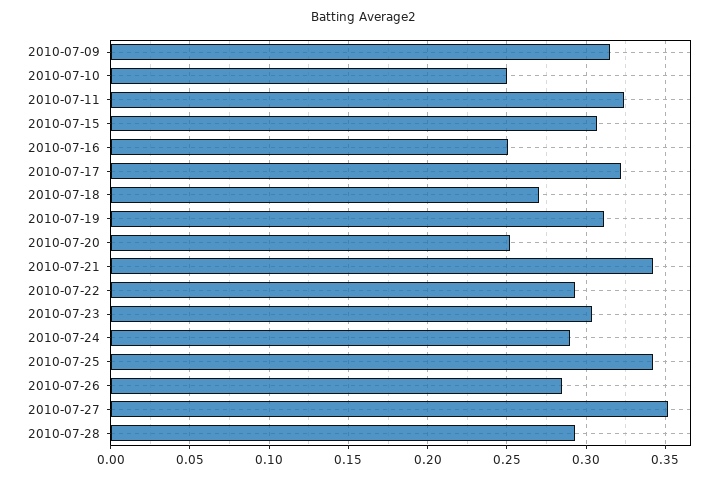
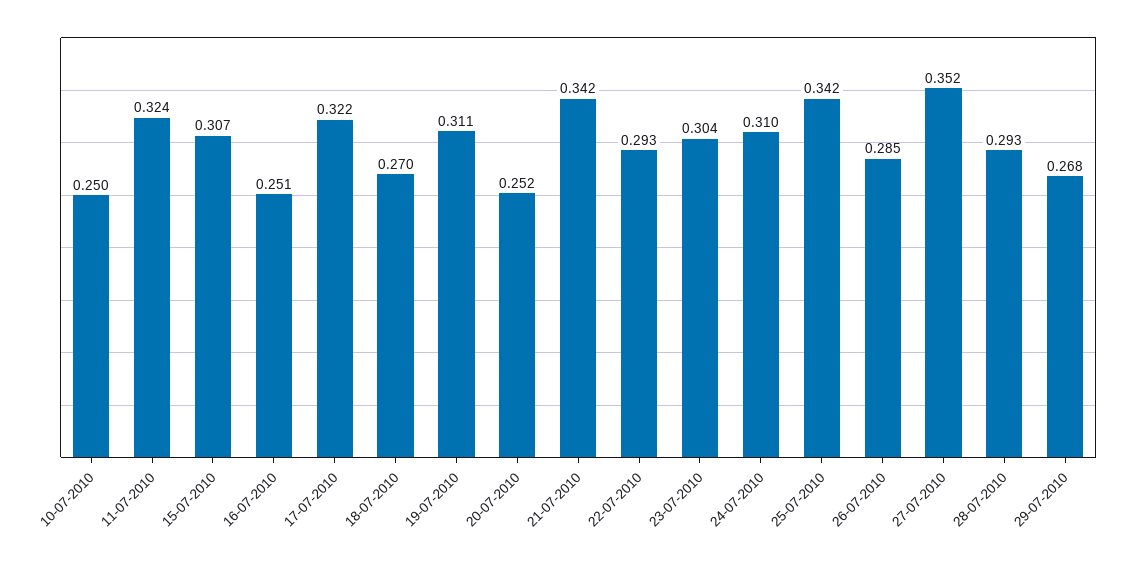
2010-07-09: 0.315 -> none
2010-07-24: 0.29 -> 0.31
29-07-2010: none -> 0.268

